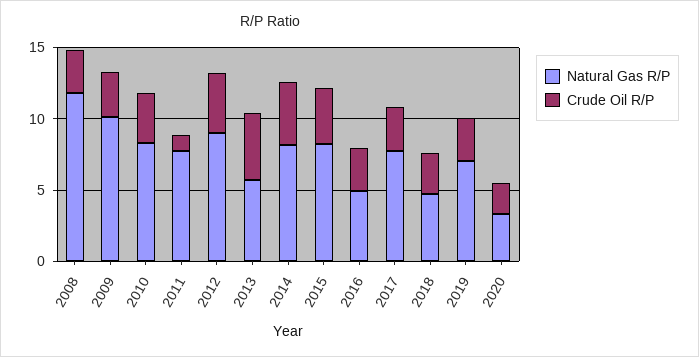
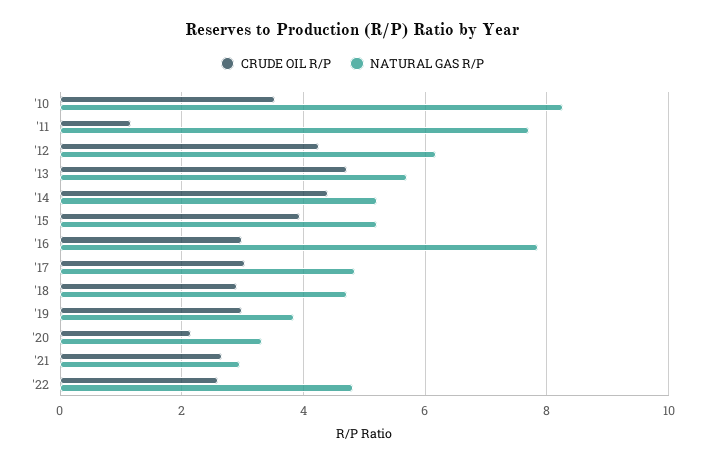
Natural Gas R/P, 2008: 12 -> none
Crude Oil R/P, 2008: 3 -> none
Natural Gas R/P, 2009: 10 -> none
Crude Oil R/P, 2009: 3 -> none
Natural Gas R/P, 2012: 9 -> 6.2
Natural Gas R/P, 2014: 8 -> 5.2
Natural Gas R/P, 2015: 8 -> 5.2
Natural Gas R/P, 2016: 5 -> 7.8
Natural Gas R/P, 2017: 8 -> 4.8
Natural Gas R/P, 2019: 7 -> 3.8
Crude Oil R/P, '21: none -> 2.6
Natural Gas R/P, '21: none -> 3
Crude Oil R/P, '22: none -> 2.6
Natural Gas R/P, '22: none -> 4.8

